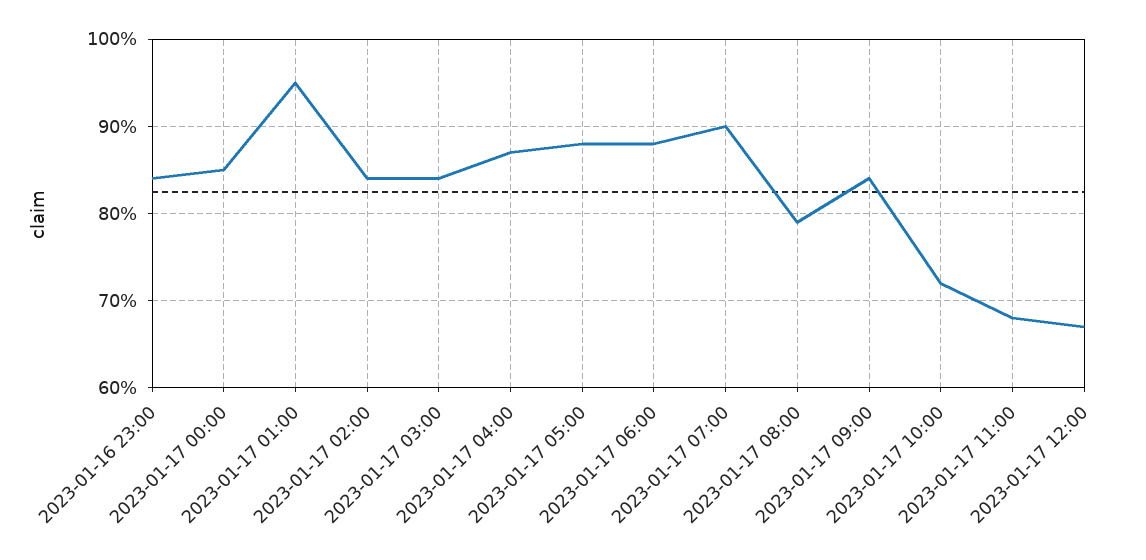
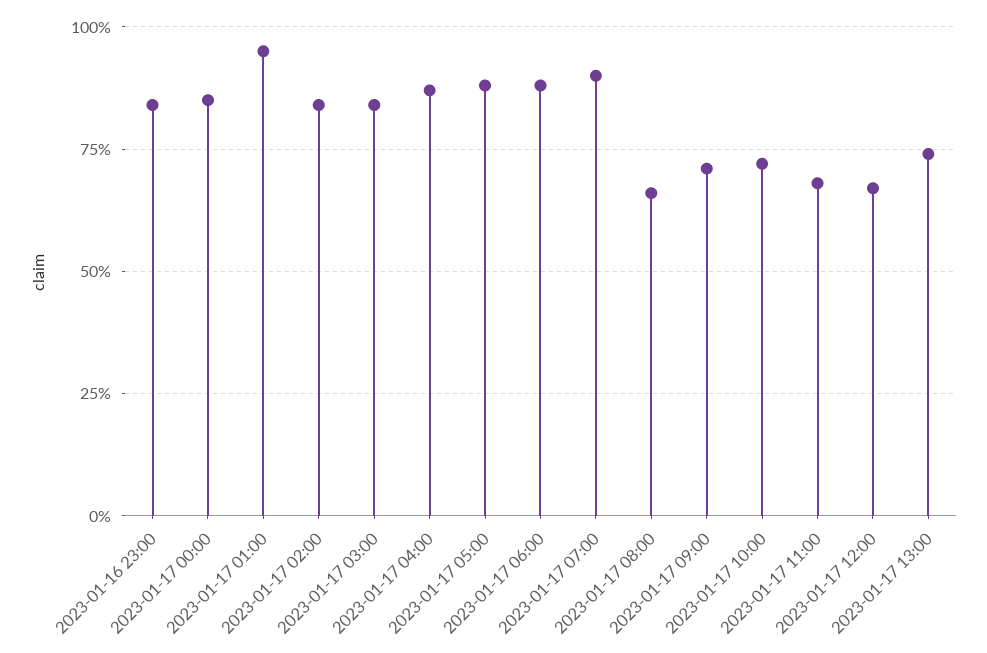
2023-01-17 08:00: 79 -> 65
2023-01-17 09:00: 84 -> 70
2023-01-17 13:00: none -> 75

